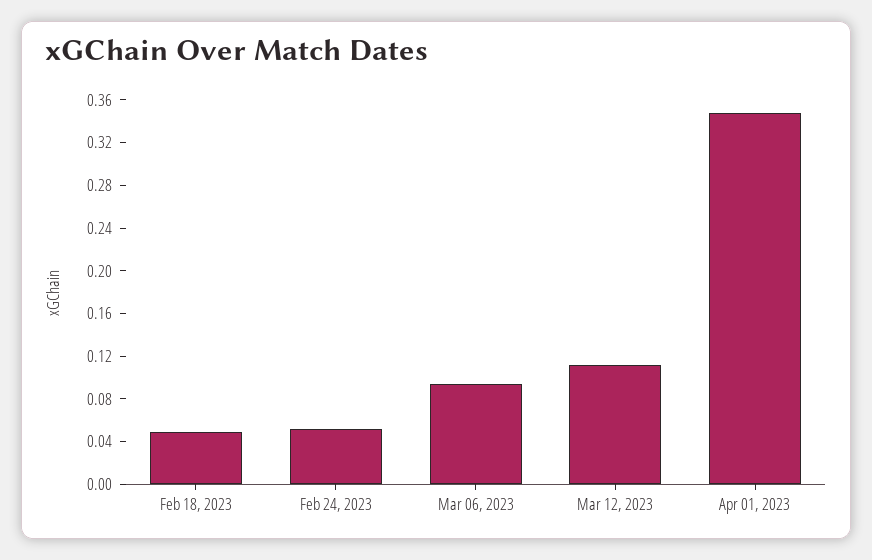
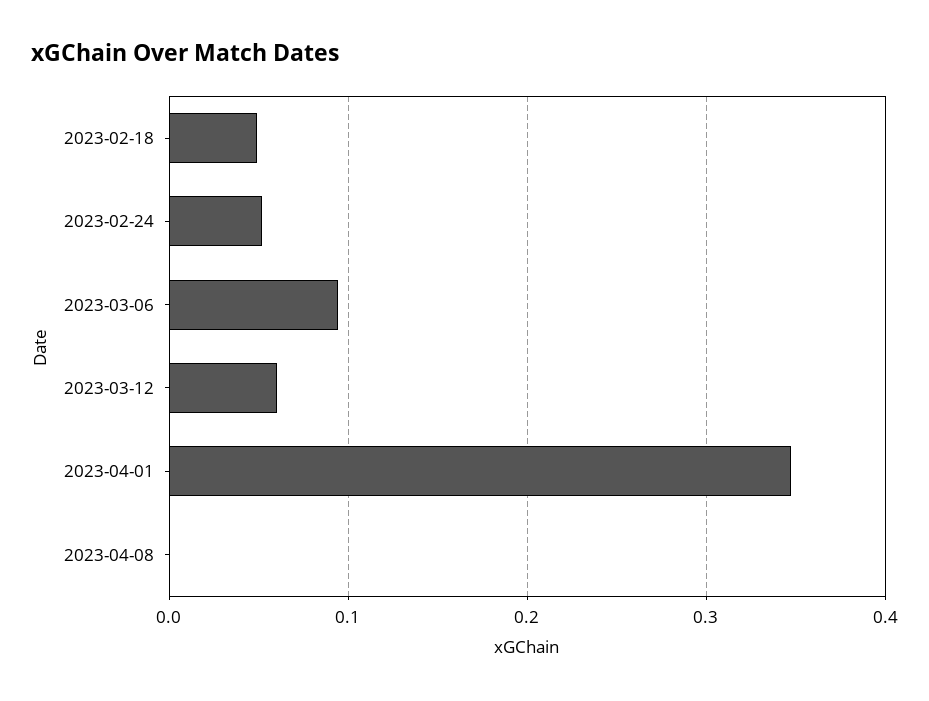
Mar 12, 2023: 0.11 -> 0.06
2023-04-08: none -> 0

